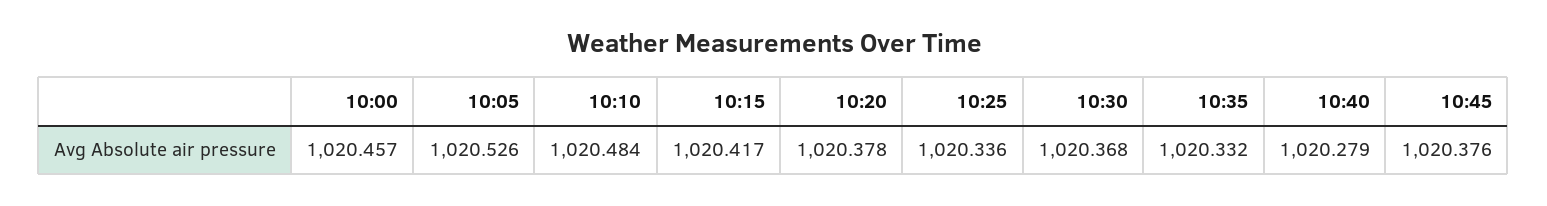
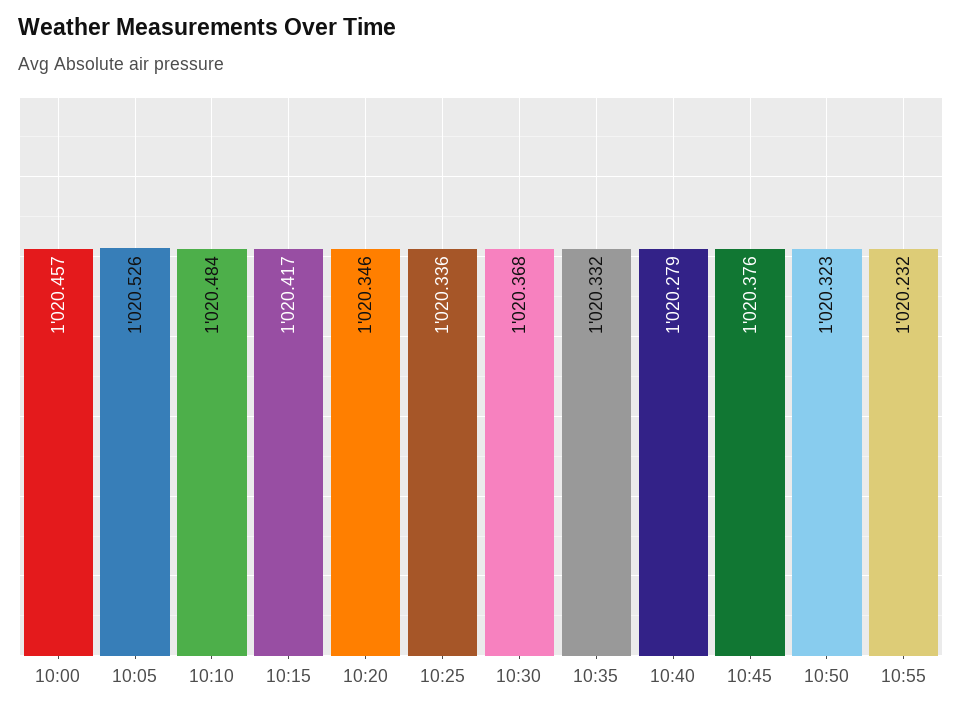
10:20: 1020.378 -> 1020.346
10:50: none -> 1020.323
10:55: none -> 1020.232

